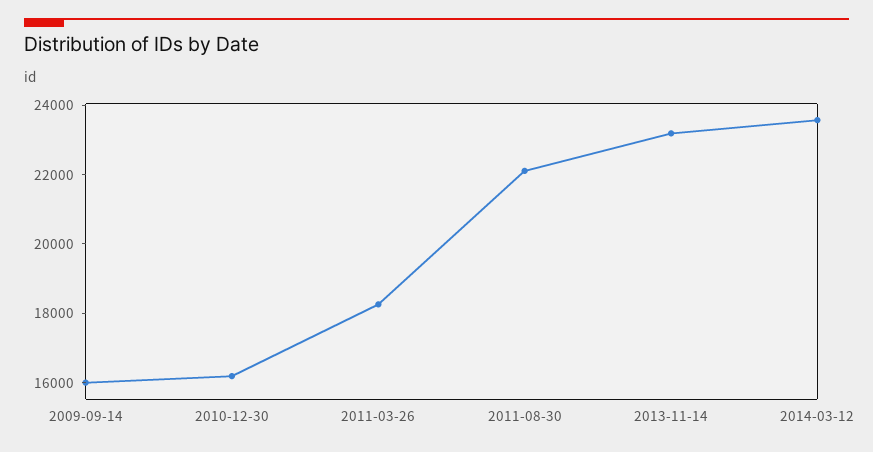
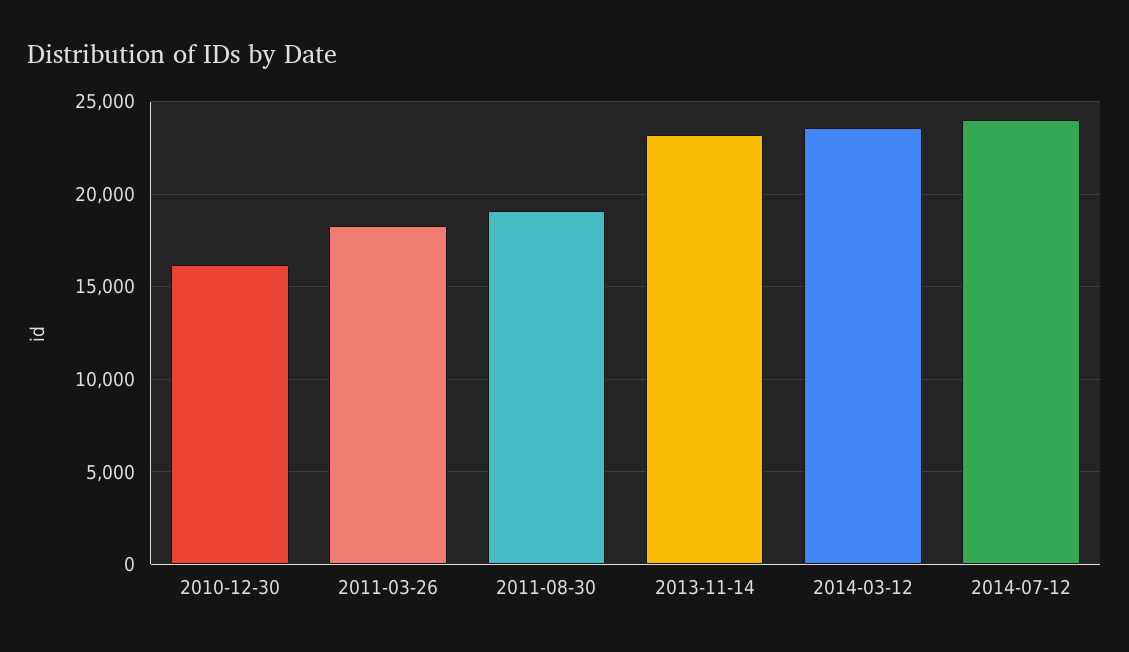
2009-09-14: 16000 -> none
2011-08-30: 22000 -> 19000
2014-07-12: none -> 24000

